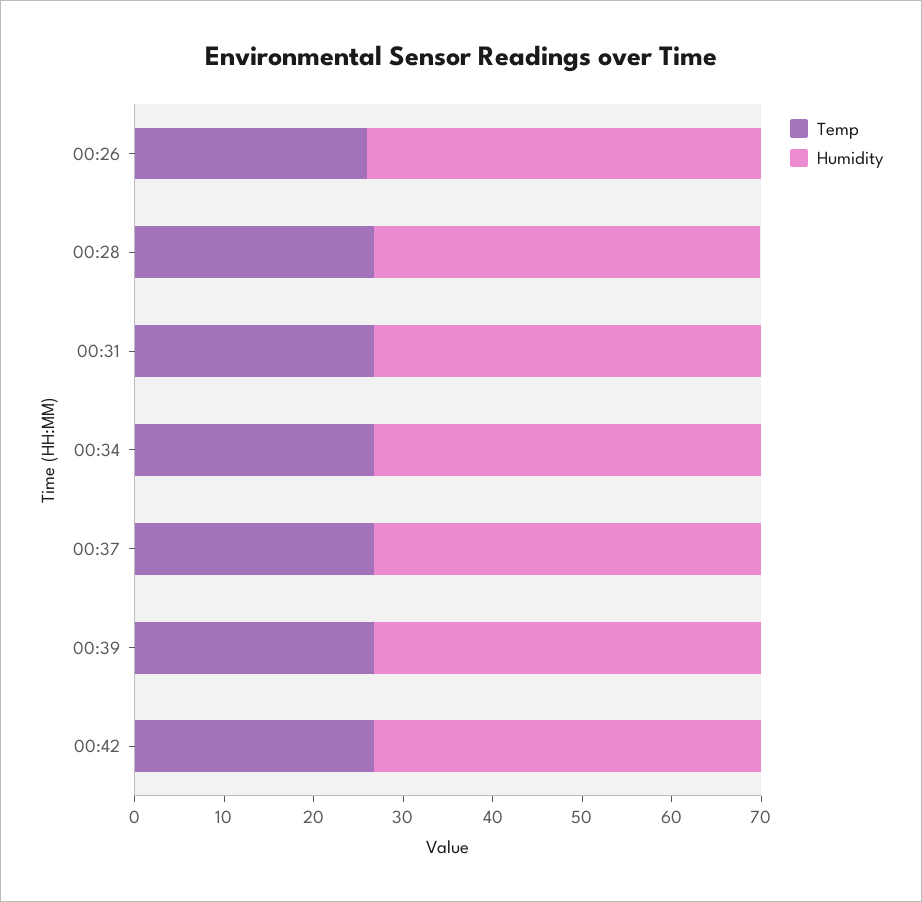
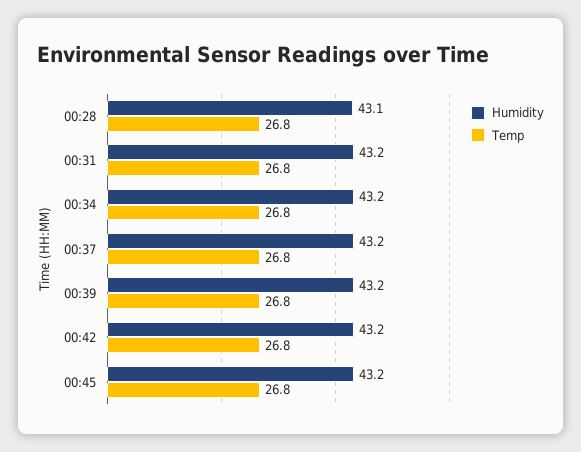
Temp, 00:26: 26 -> none
Humidity, 00:26: 44 -> none
Humidity, 00:45: none -> 43.2
Temp, 00:45: none -> 26.8

